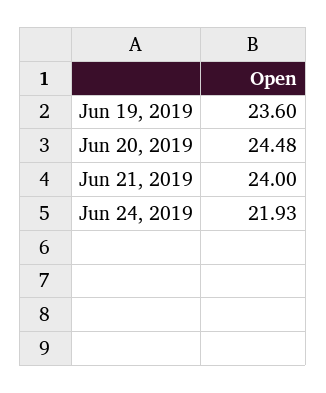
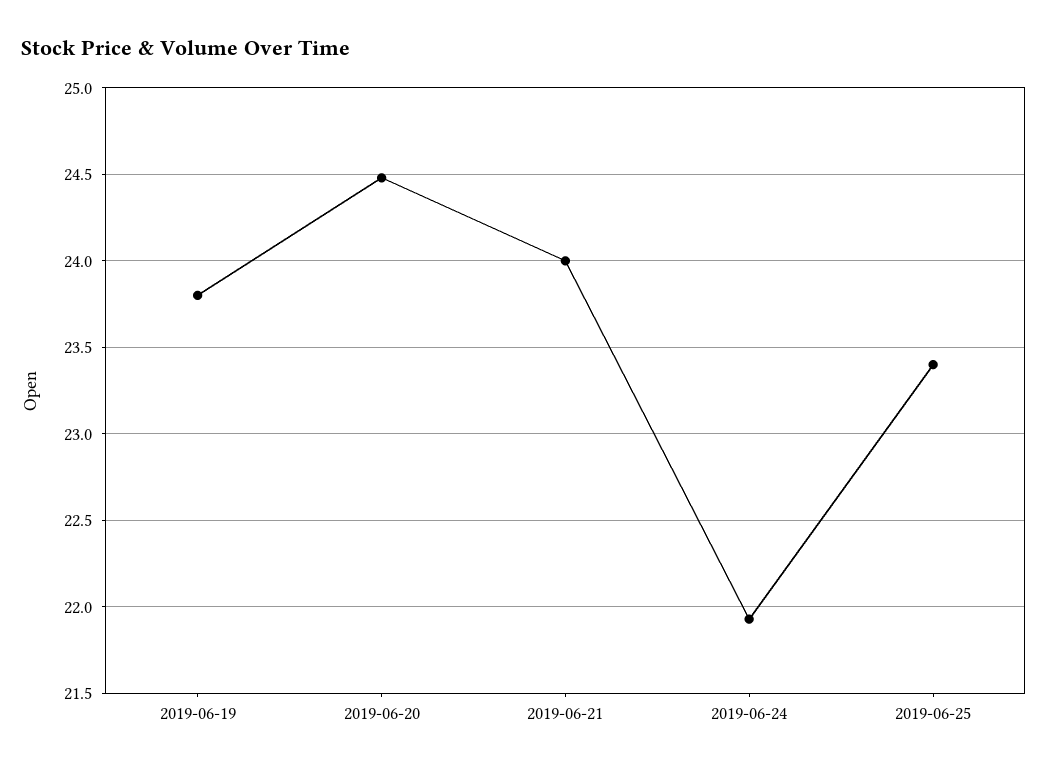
Jun 19, 2019: 23.6 -> 23.8
2019-06-25: none -> 23.4

